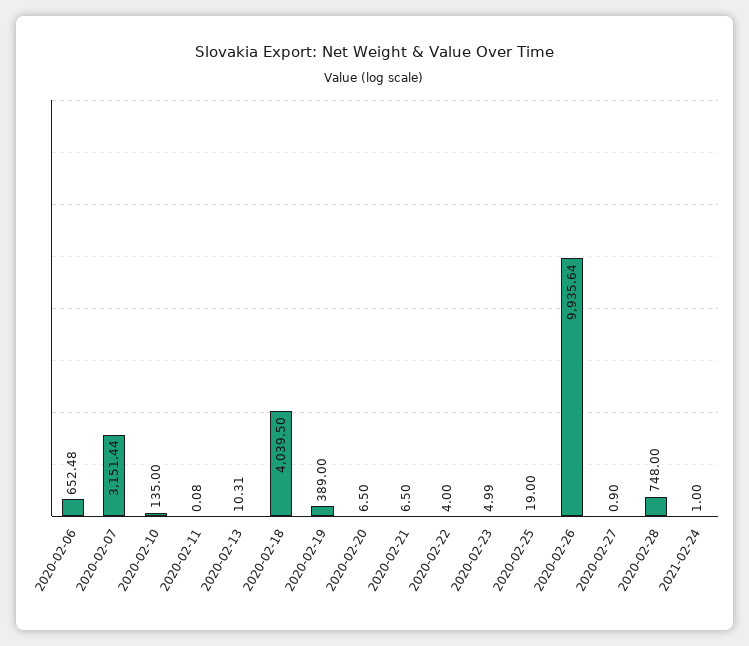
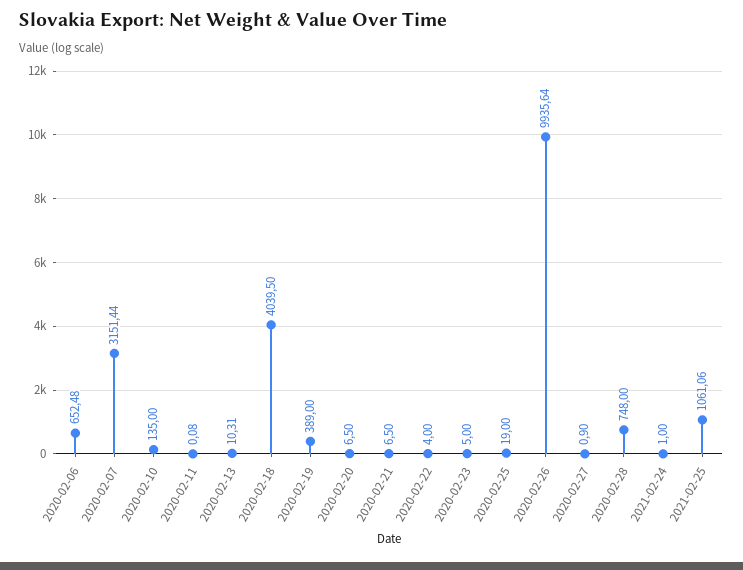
2020-02-23: 4.99 -> 5
2021-02-25: none -> 1061.06

